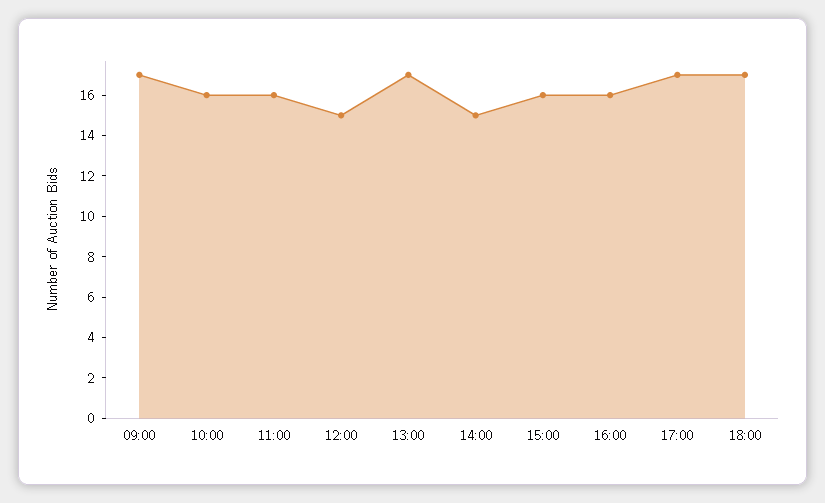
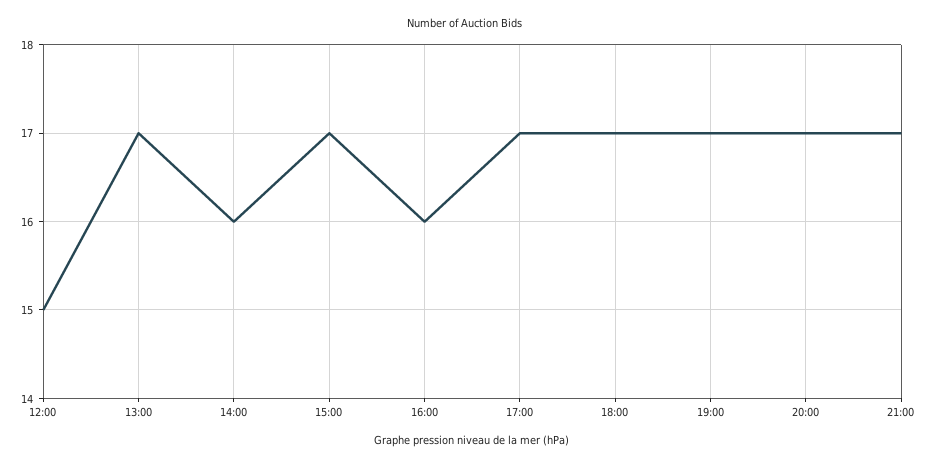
09:00: 17 -> none
10:00: 16 -> none
11:00: 16 -> none
14:00: 15 -> 16
15:00: 16 -> 17
19:00: none -> 17
20:00: none -> 17
21:00: none -> 17

